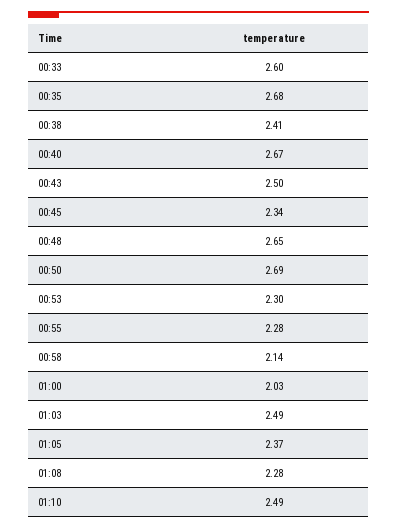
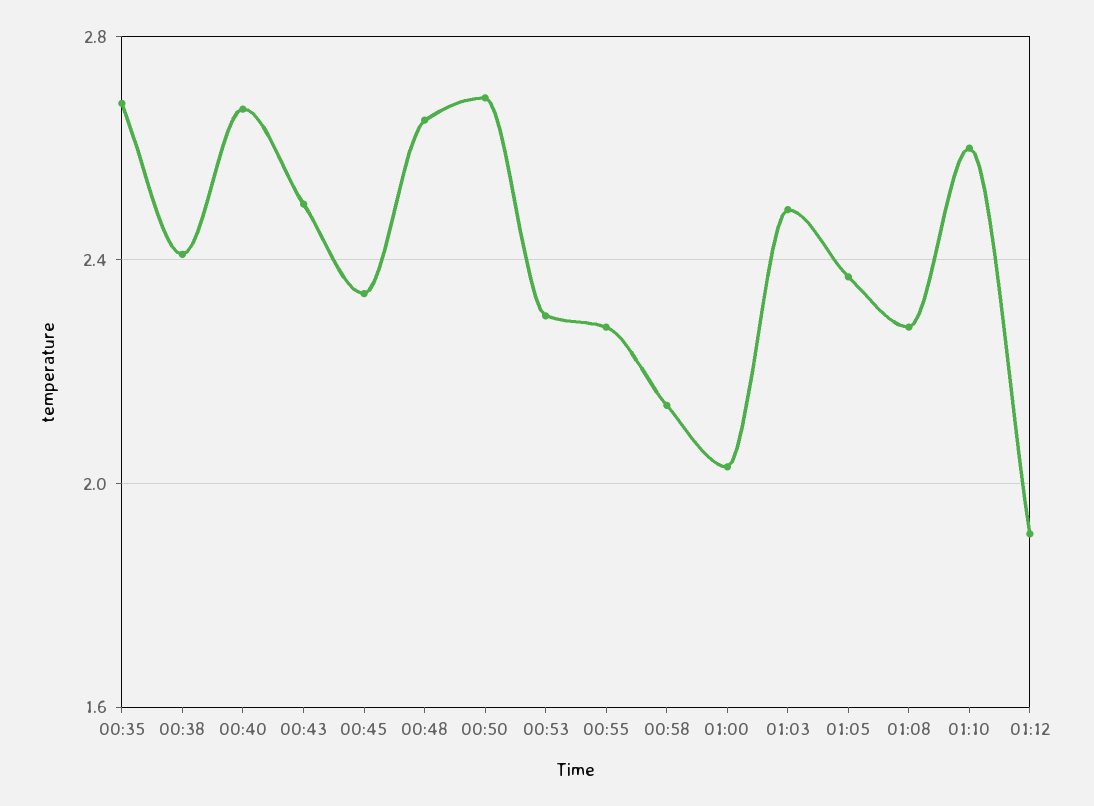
00:33: 2.6 -> none
01:10: 2.49 -> 2.6
01:12: none -> 1.9

